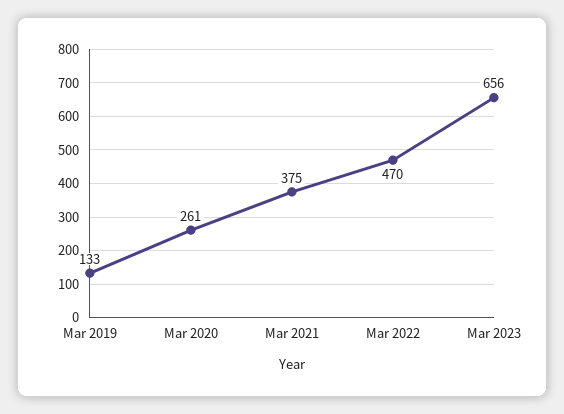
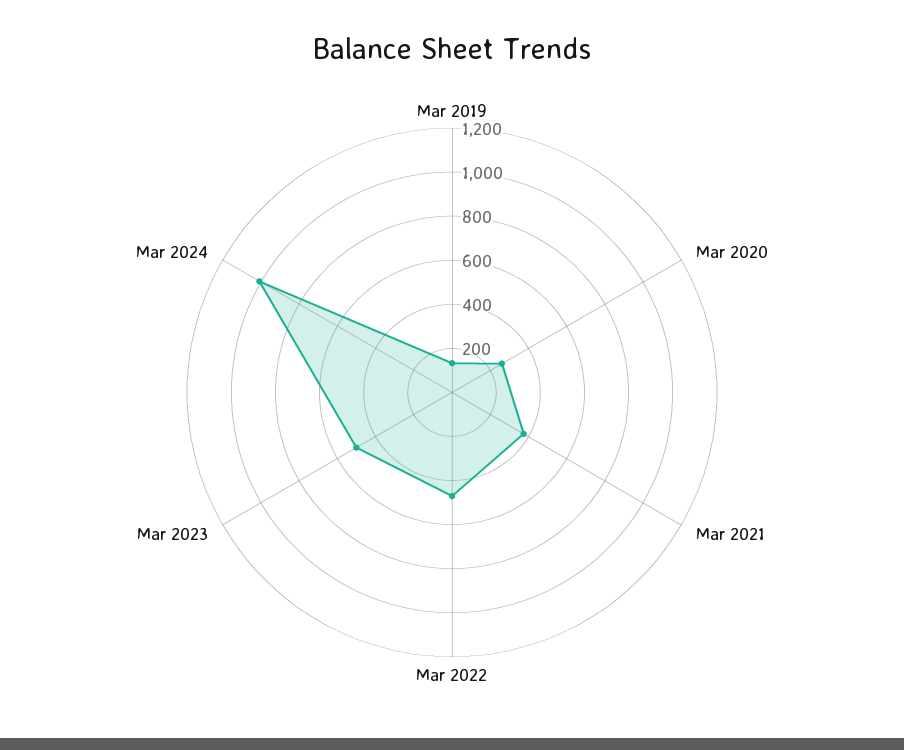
Mar 2023: 656 -> 500
Mar 2024: none -> 1000

